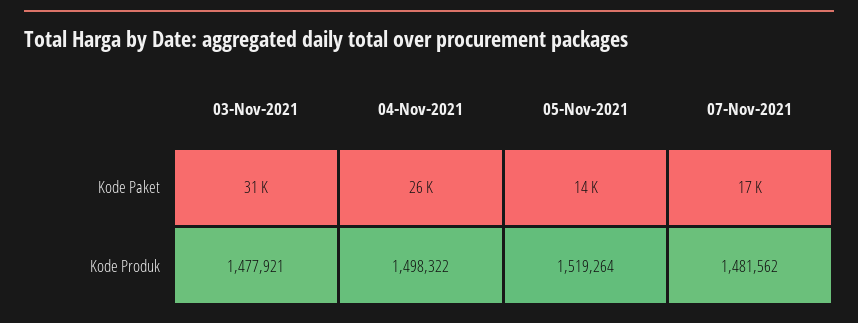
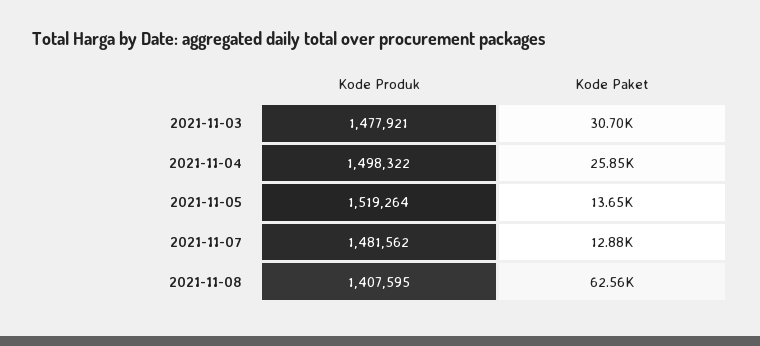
07-Nov-2021, Kode Paket: 17000 -> 12880
2021-11-08, Kode Produk: none -> 1407595
2021-11-08, Kode Paket: none -> 62560

